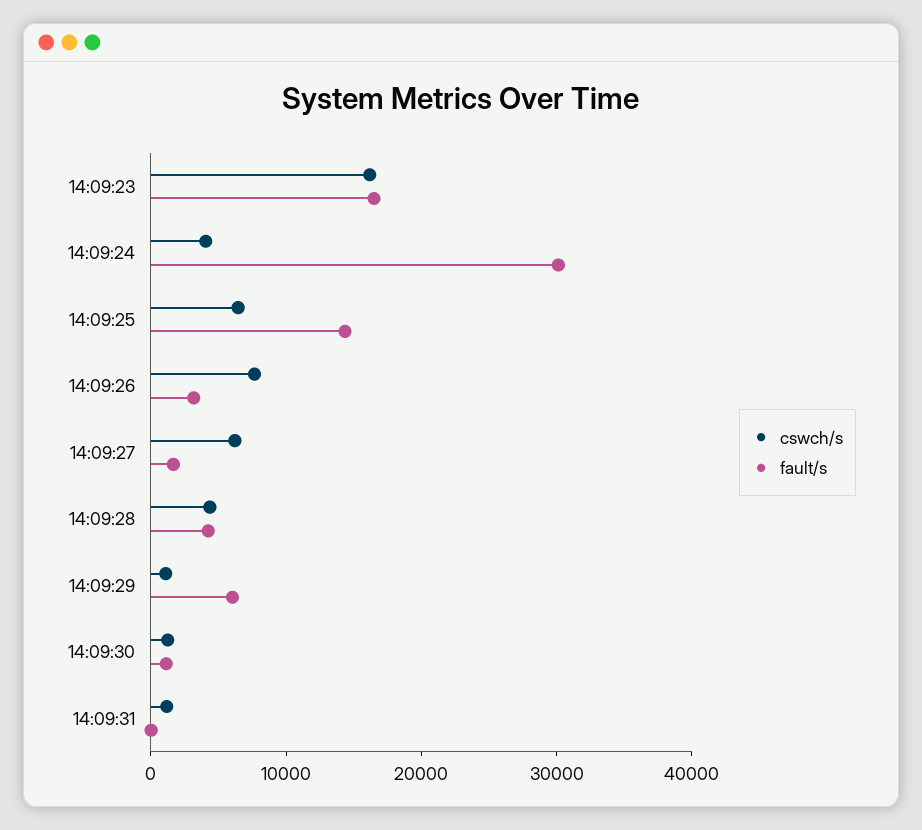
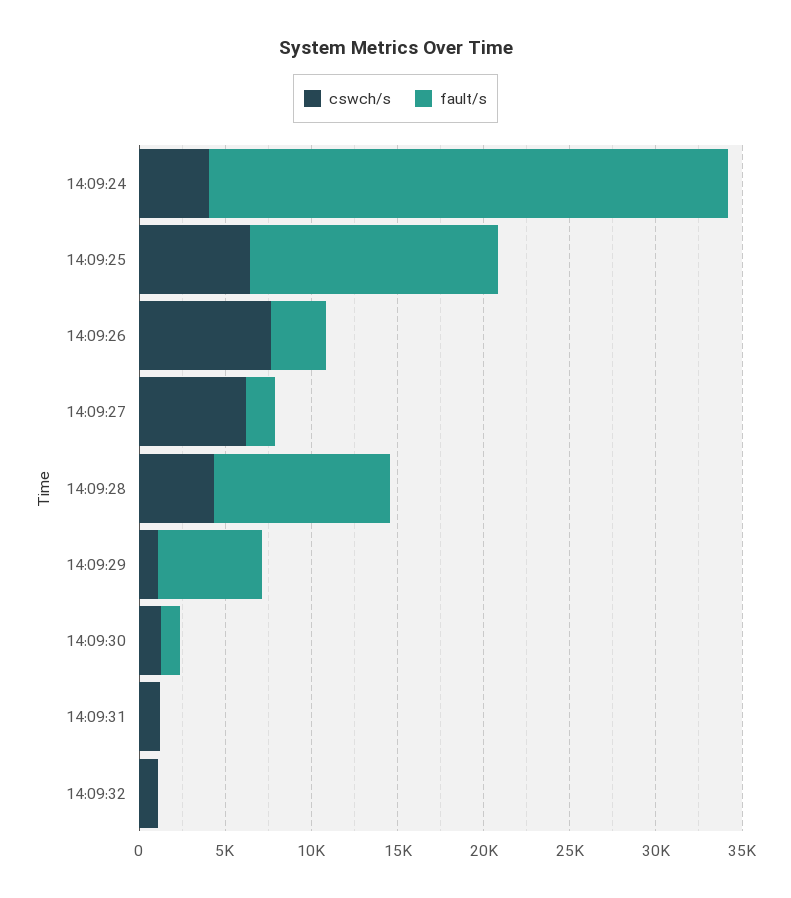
cswch/s, 14:09:23: 16000 -> none
fault/s, 14:09:23: 16000 -> none
fault/s, 14:09:28: 4000 -> 10000
cswch/s, 14:09:32: none -> 1000
fault/s, 14:09:32: none -> 0

